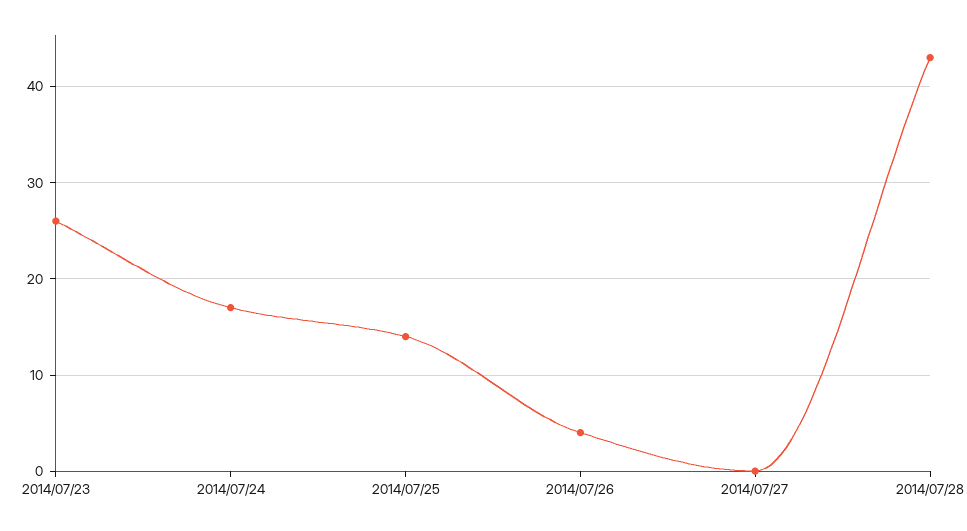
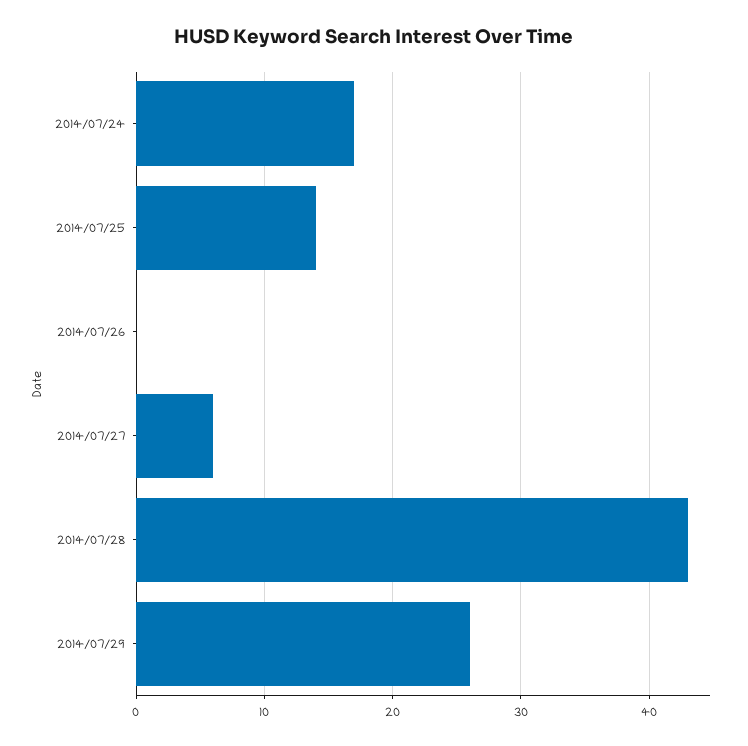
2014/07/23: 26 -> none
2014/07/26: 4 -> 0
2014/07/27: 0 -> 6
2014/07/29: none -> 26

